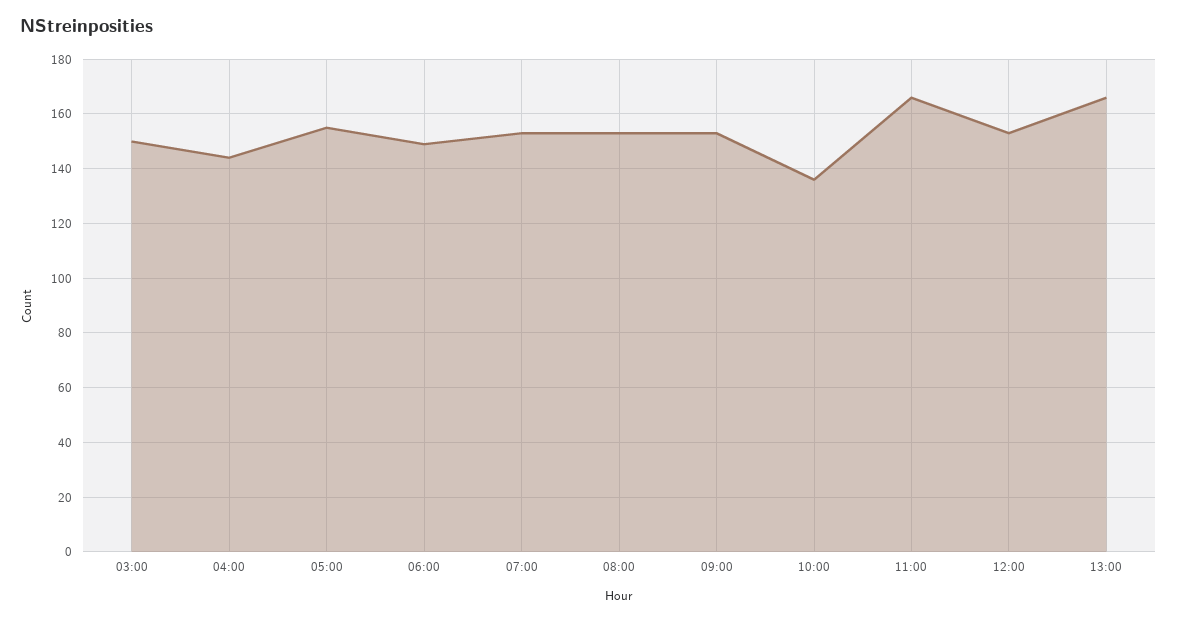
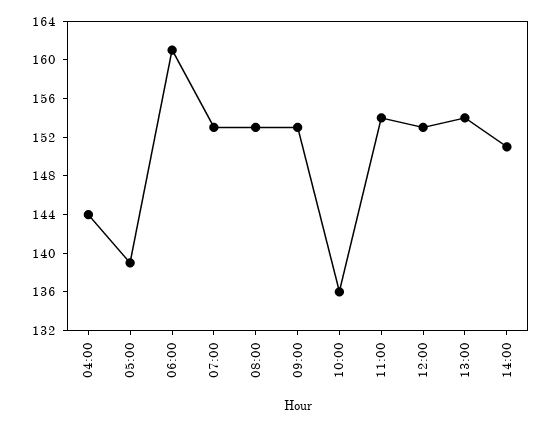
03:00: 150 -> none
05:00: 155 -> 139
06:00: 150 -> 161
11:00: 165 -> 154
13:00: 165 -> 154
14:00: none -> 151

